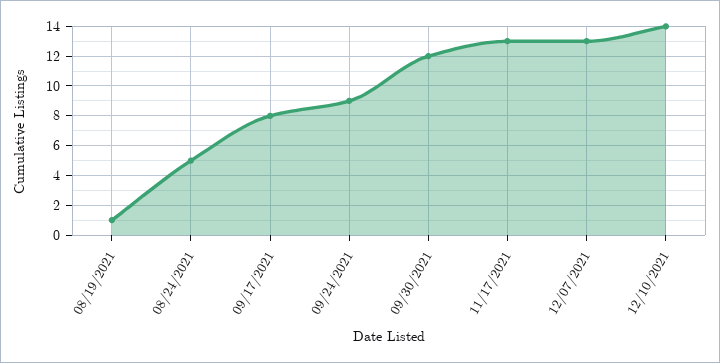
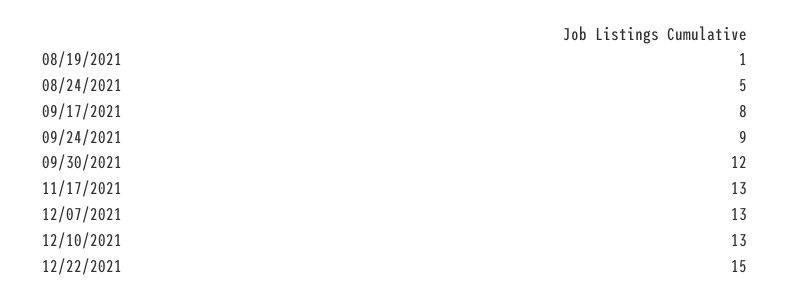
12/10/2021: 14 -> 13
12/22/2021: none -> 15

